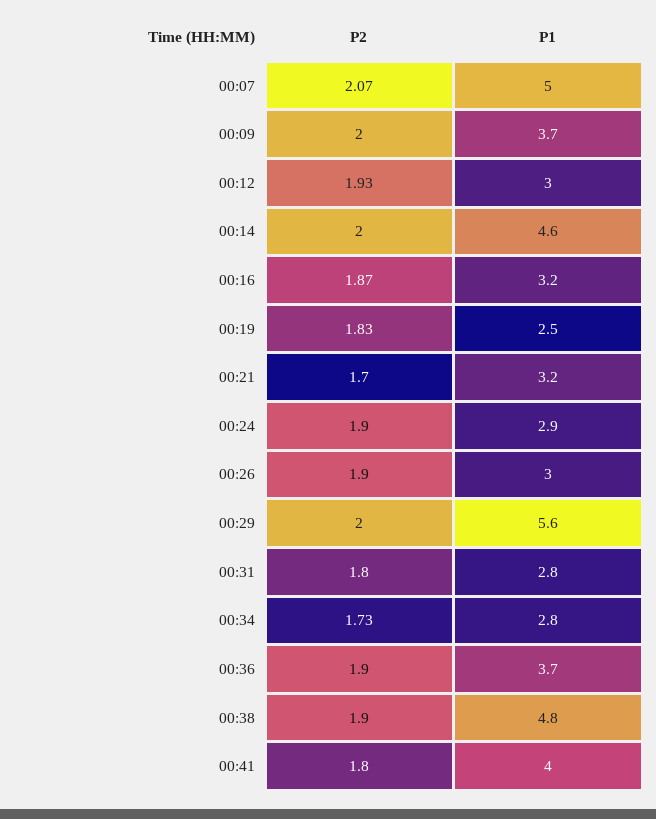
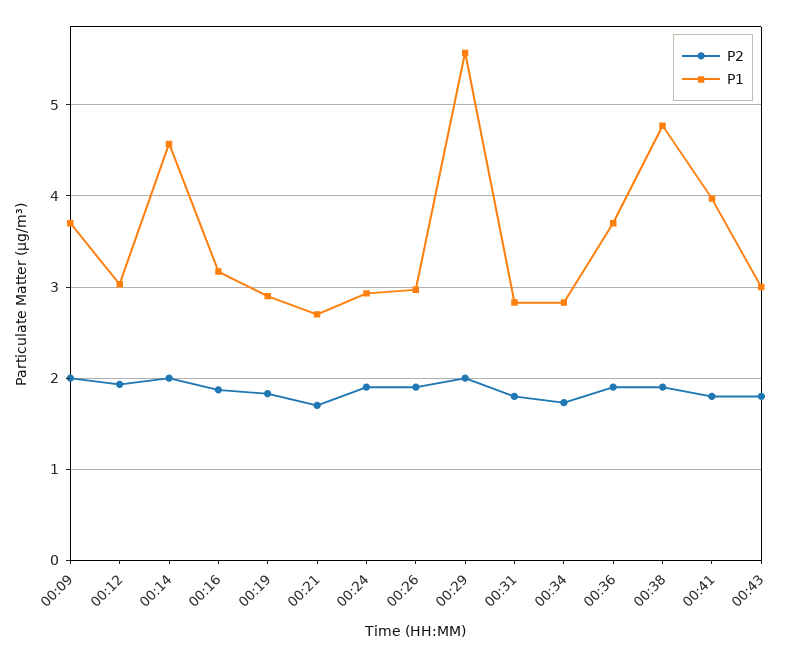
P2, 00:07: 2.07 -> none
P1, 00:07: 5 -> none
P1, 00:19: 2.5 -> 2.9
P1, 00:21: 3.2 -> 2.7
P2, 00:43: none -> 1.8
P1, 00:43: none -> 3

